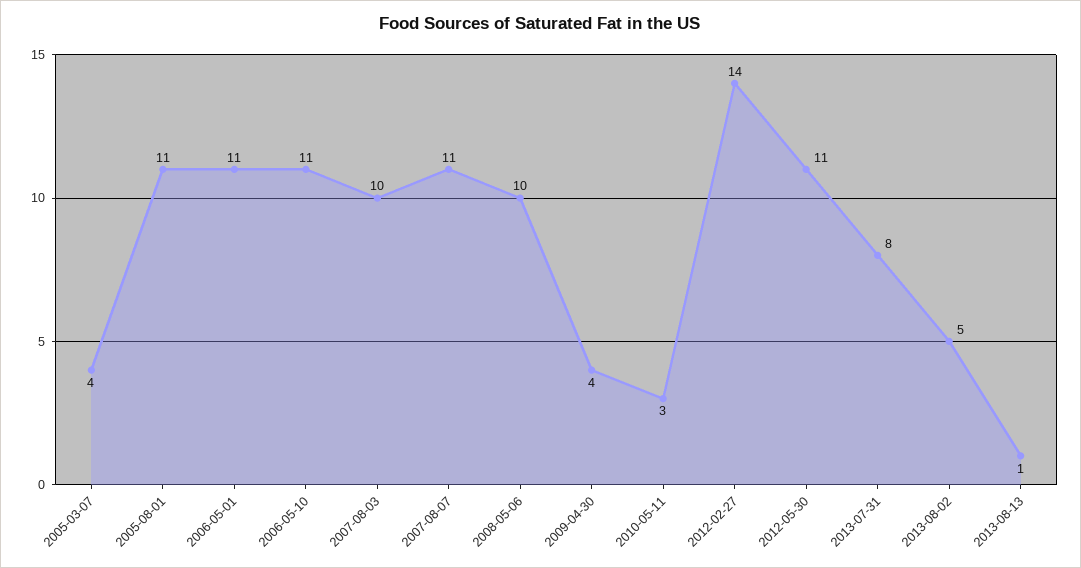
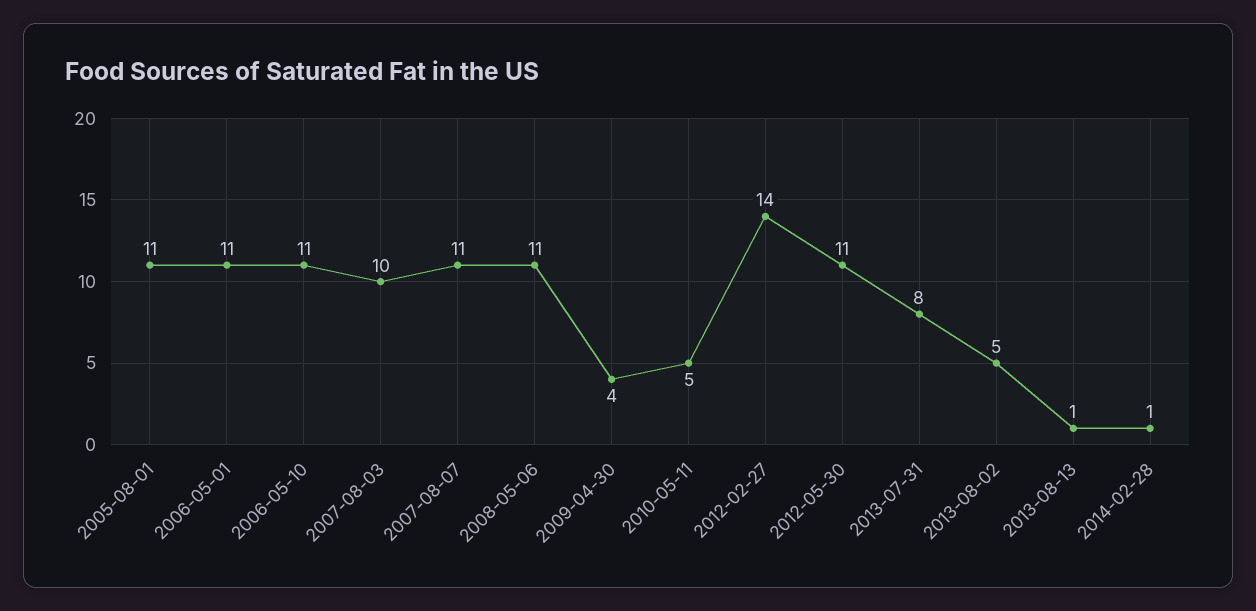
2005-03-07: 4 -> none
2008-05-06: 10 -> 11
2010-05-11: 3 -> 5
2014-02-28: none -> 1

